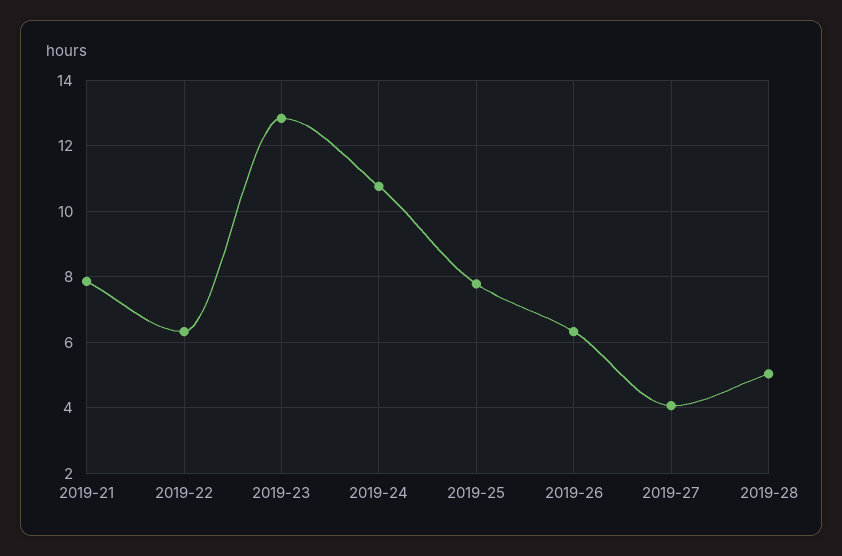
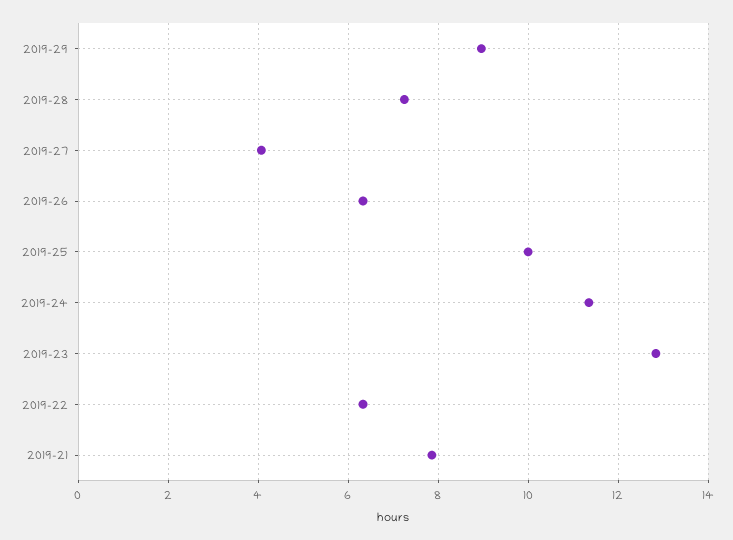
2019-24: 10.8 -> 11.4
2019-25: 7.8 -> 10
2019-28: 5 -> 7.2
2019-29: none -> 9

